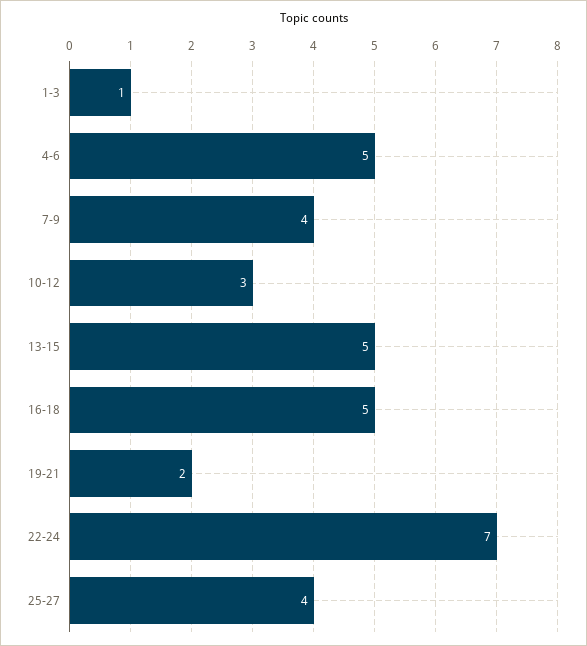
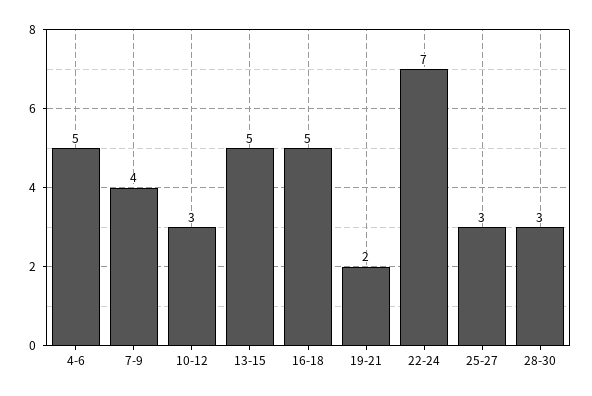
1-3: 1 -> none
25-27: 4 -> 3
28-30: none -> 3

